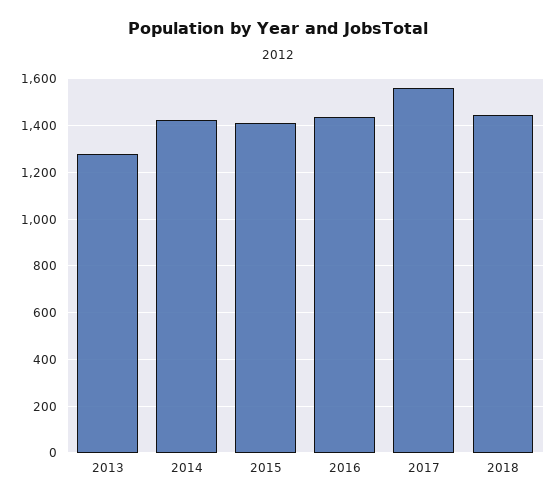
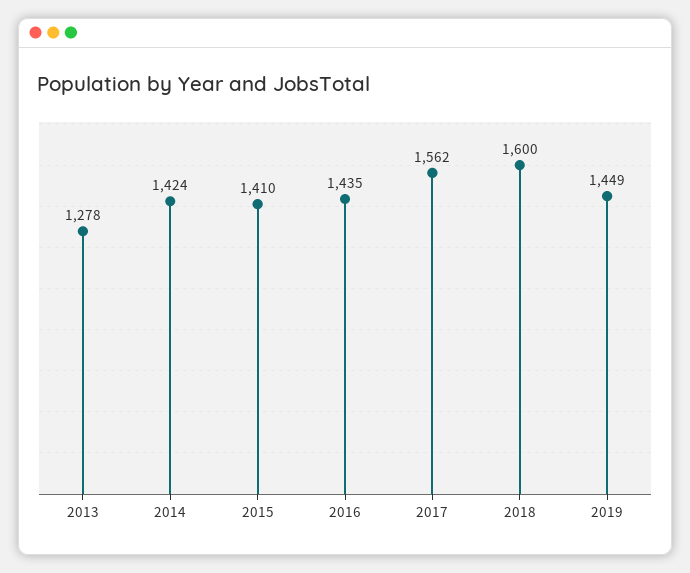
2018: 1450 -> 1600
2019: none -> 1449

